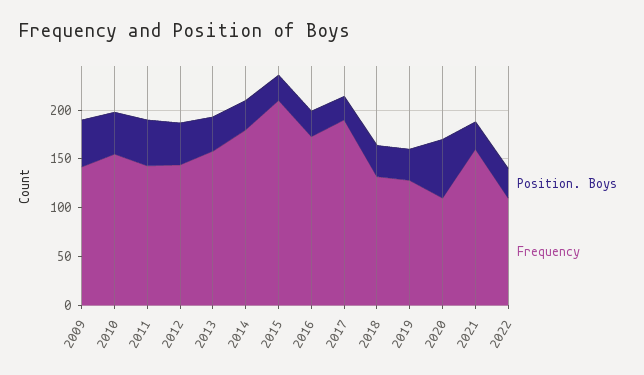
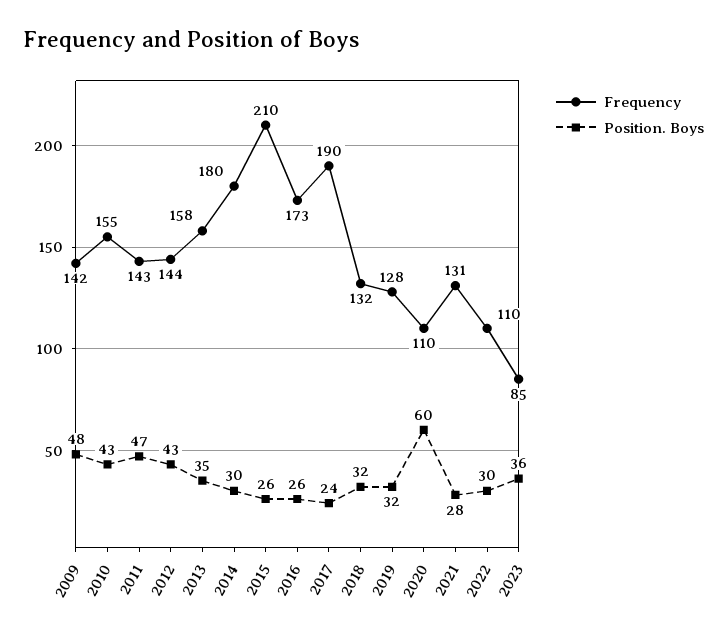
Frequency, 2021: 160 -> 131
Frequency, 2023: none -> 85
Position. Boys, 2023: none -> 36

